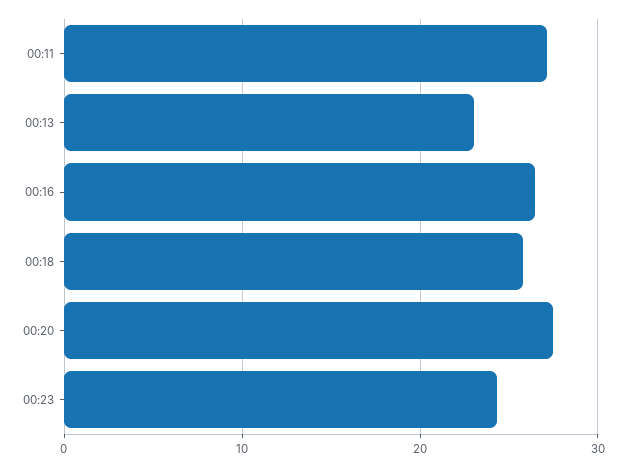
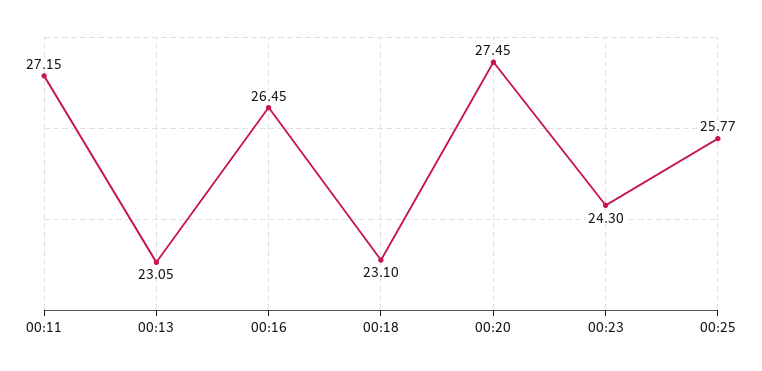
00:18: 26 -> 23.1
00:25: none -> 25.77

